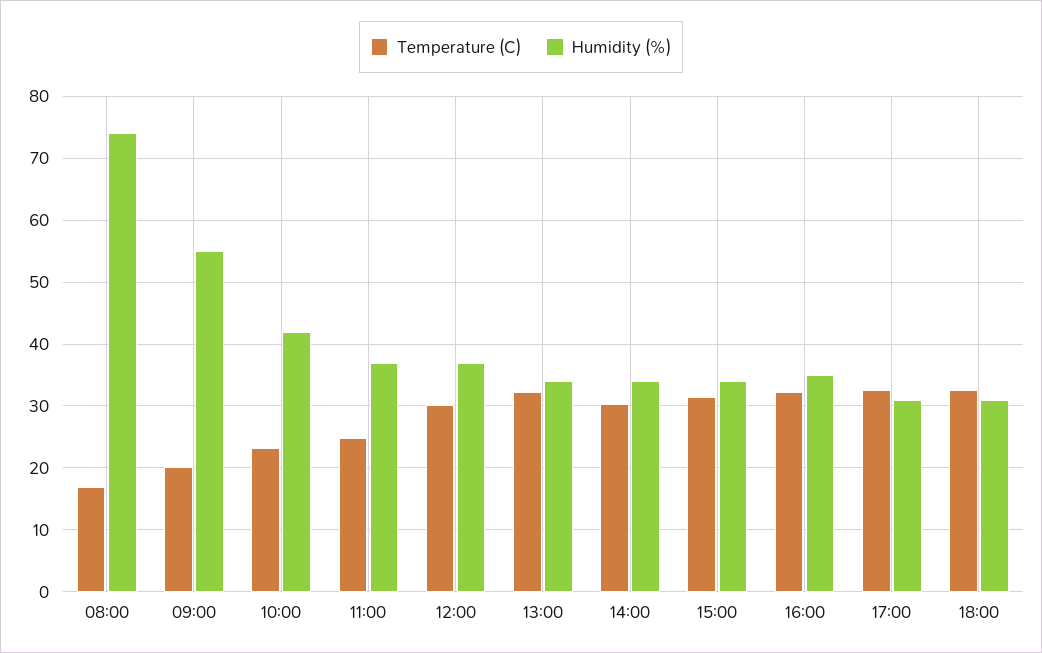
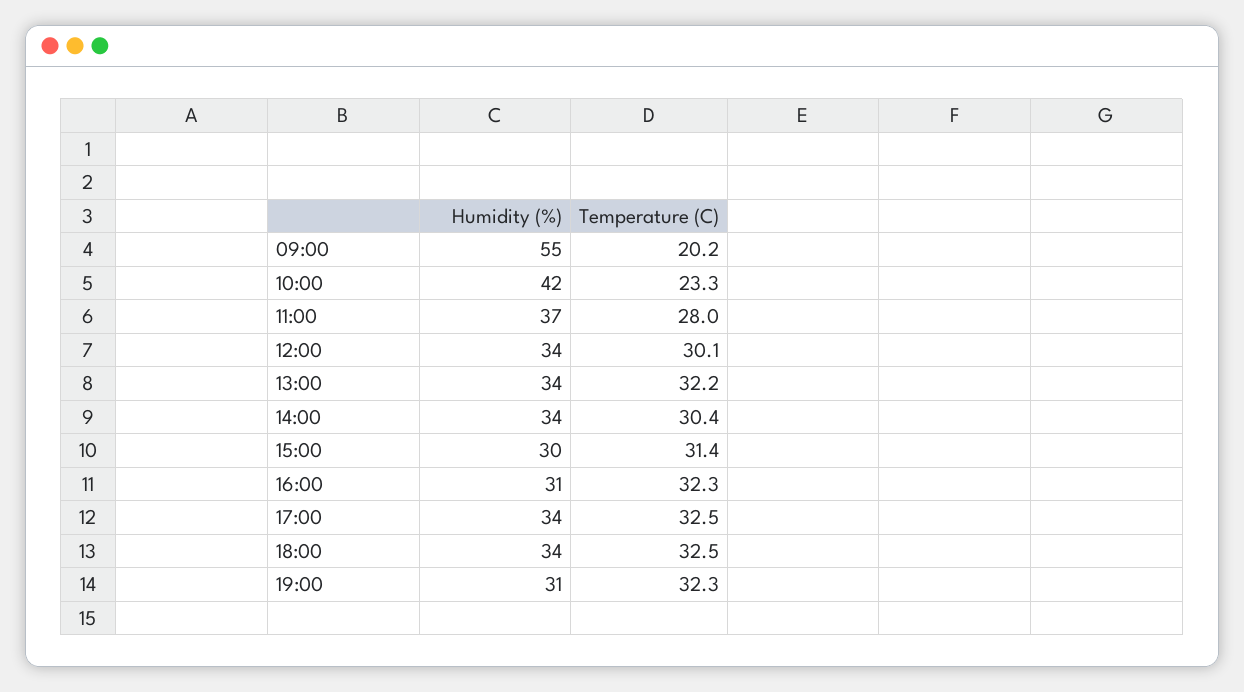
Temperature (C), 08:00: 17 -> none
Humidity (%), 08:00: 74 -> none
Temperature (C), 11:00: 25 -> 28
Humidity (%), 12:00: 37 -> 34
Humidity (%), 15:00: 34 -> 30
Humidity (%), 16:00: 35 -> 31
Humidity (%), 17:00: 31 -> 34
Humidity (%), 18:00: 31 -> 34
Humidity (%), 19:00: none -> 31
Temperature (C), 19:00: none -> 32.3

